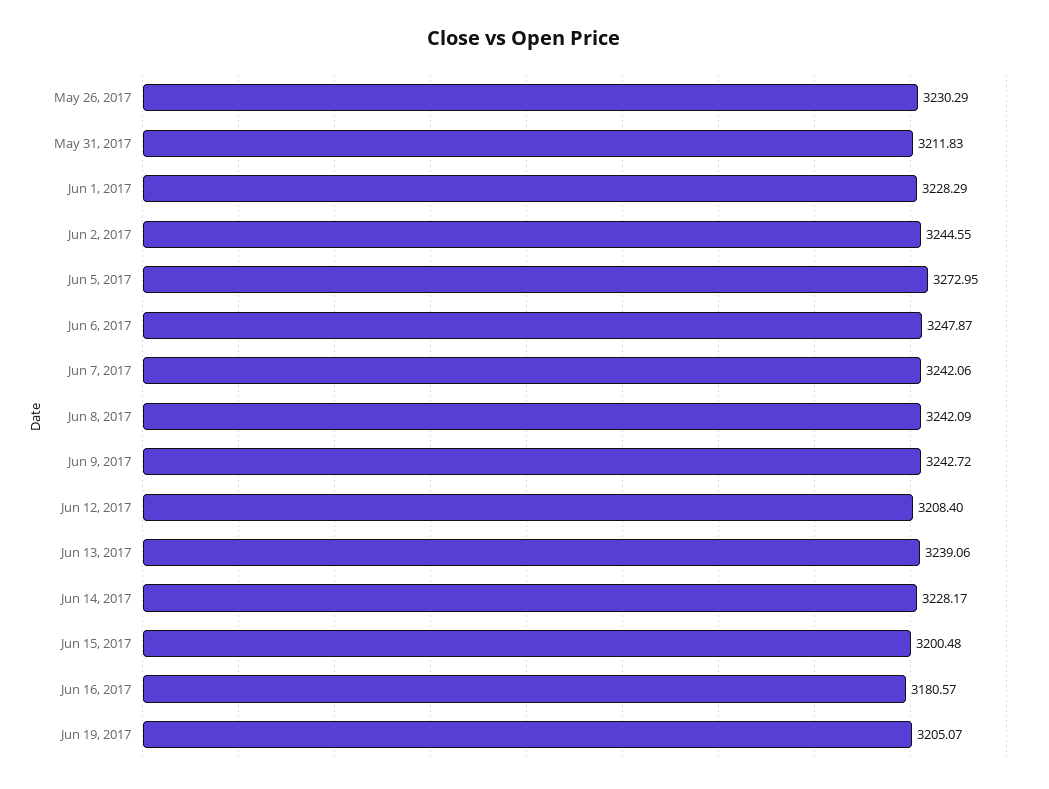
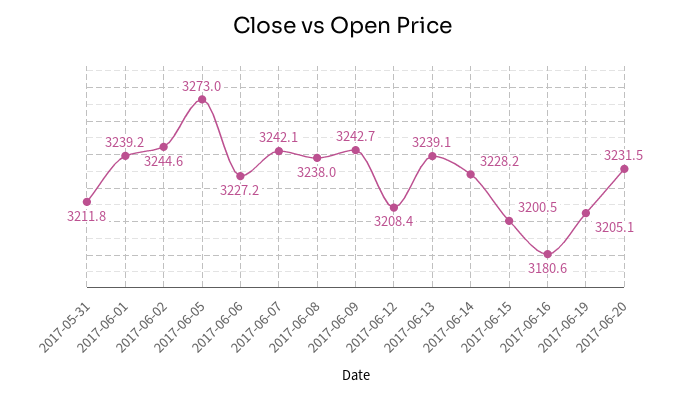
May 26, 2017: 3230.29 -> none
Jun 1, 2017: 3228.29 -> 3239.2
Jun 6, 2017: 3247.87 -> 3227.2
Jun 8, 2017: 3242.09 -> 3238
2017-06-20: none -> 3231.5

